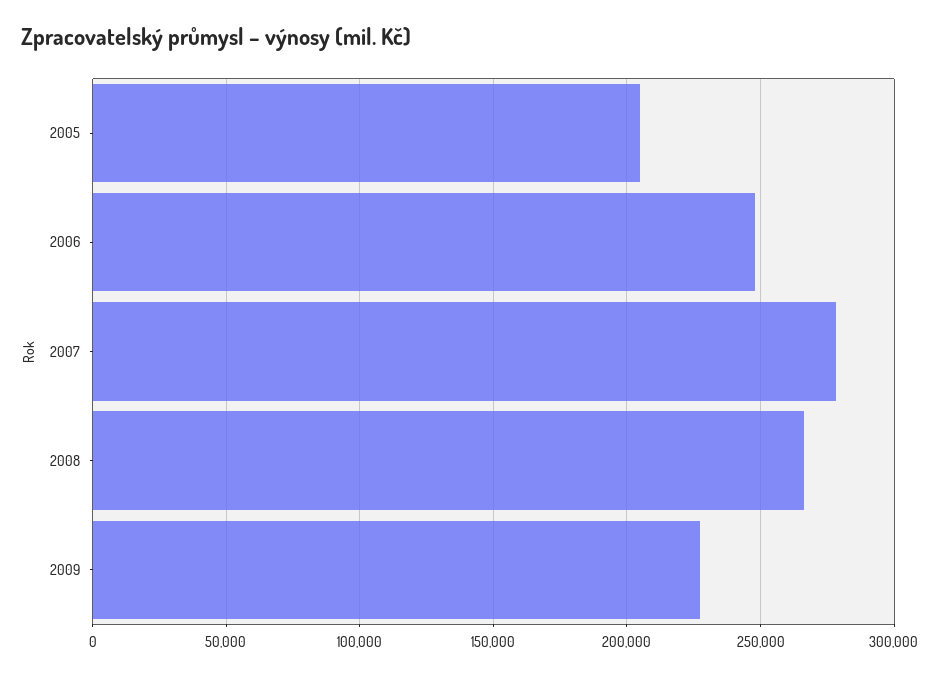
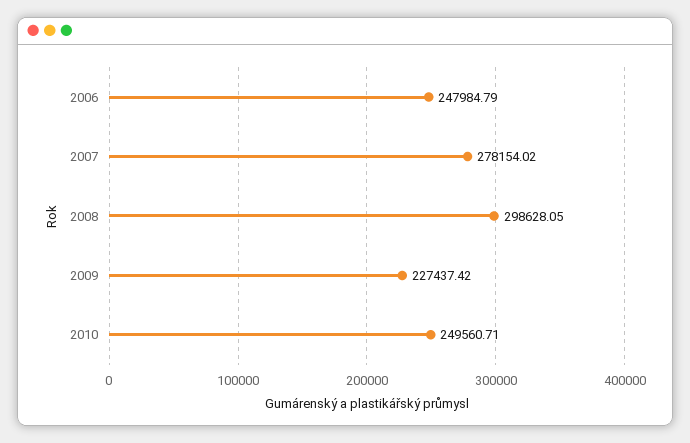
2005: 205000 -> none
2008: 265000 -> 298628.05
2010: none -> 249560.71

